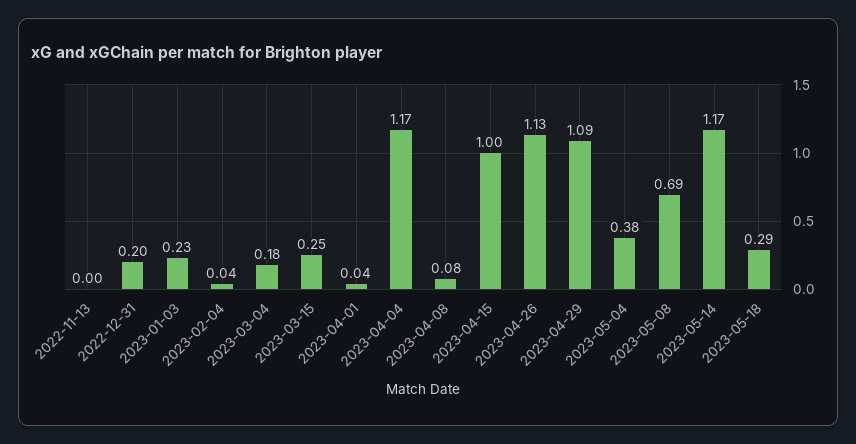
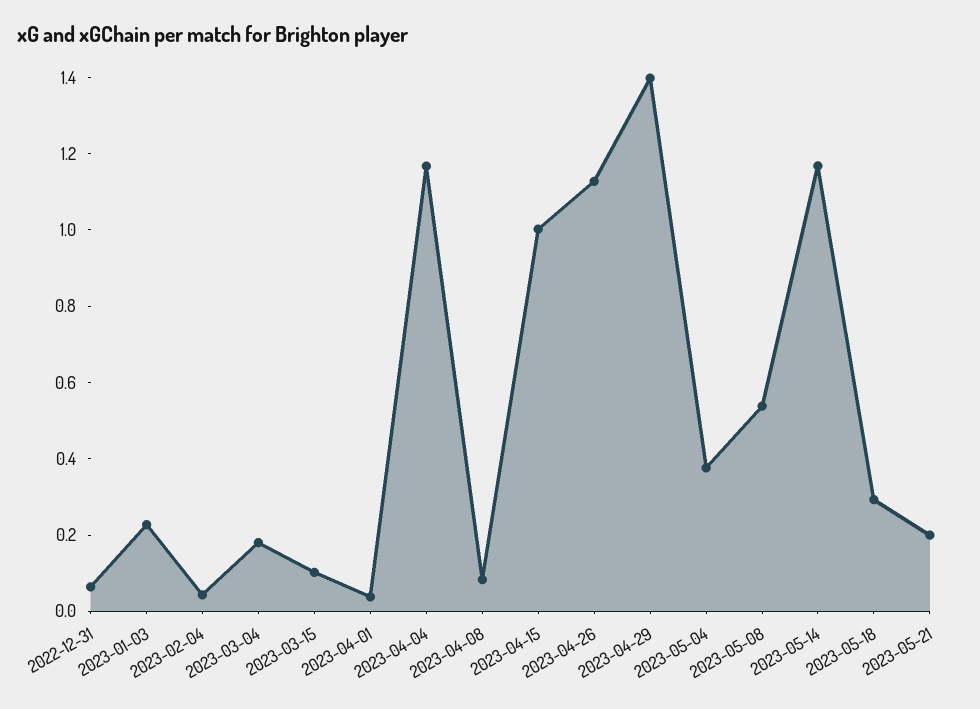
2022-11-13: 0 -> none
2022-12-31: 0.2 -> 0.05
2023-03-15: 0.25 -> 0.1
2023-04-29: 1.09 -> 1.4
2023-05-08: 0.69 -> 0.55
2023-05-21: none -> 0.2

